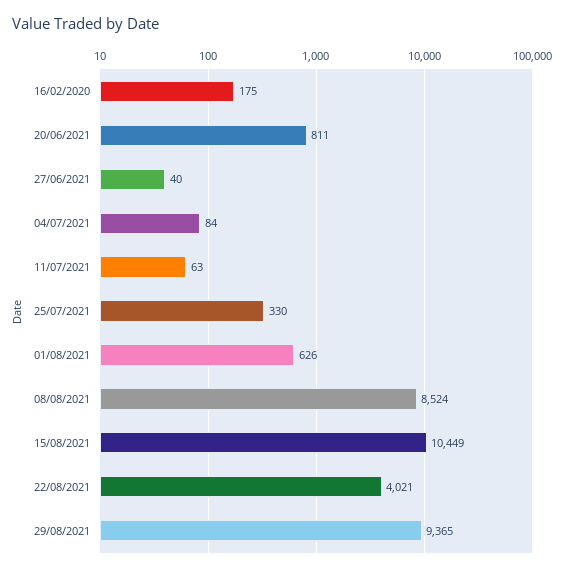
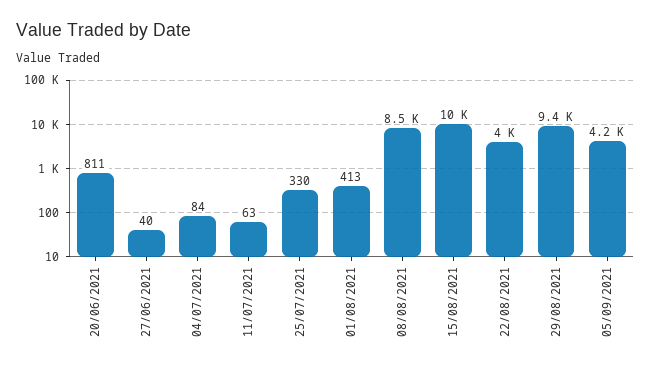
16/02/2020: 175 -> none
01/08/2021: 626 -> 413
05/09/2021: none -> 4200

